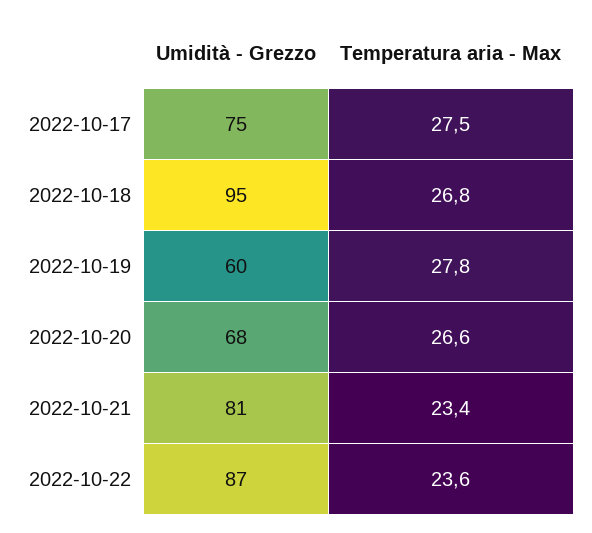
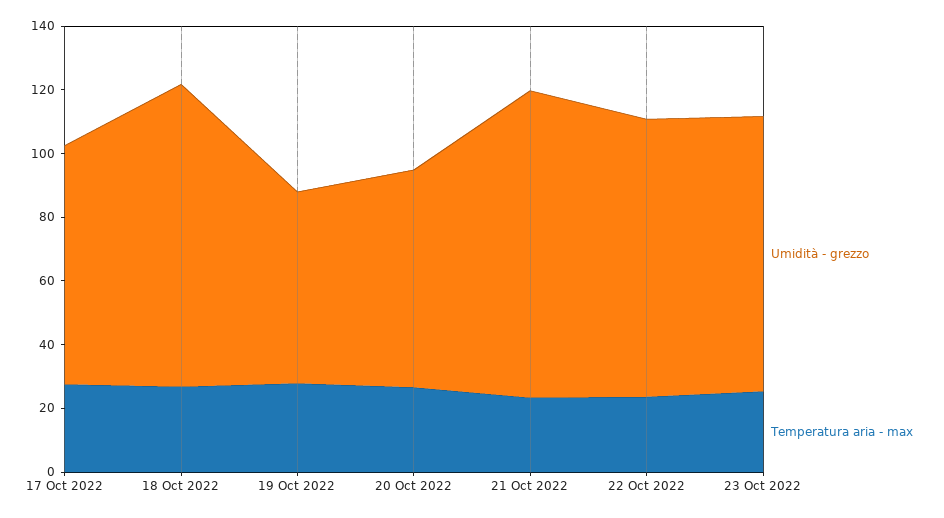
Umidità - Grezzo, 2022-10-21: 81 -> 95
Umidità - Grezzo, 23 Oct 2022: none -> 85
Temperatura aria - Max, 23 Oct 2022: none -> 25

